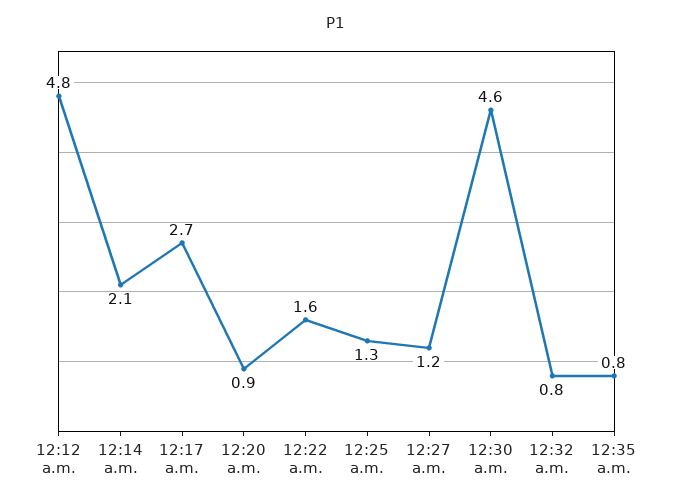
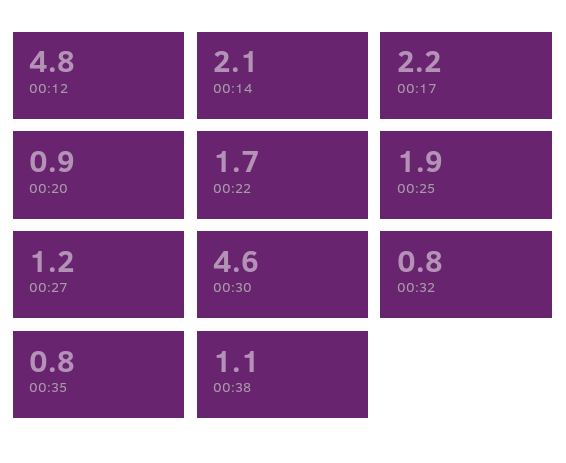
12:17 a.m.: 2.7 -> 2.2
12:22 a.m.: 1.6 -> 1.7
12:25 a.m.: 1.3 -> 1.9
00:38: none -> 1.1

